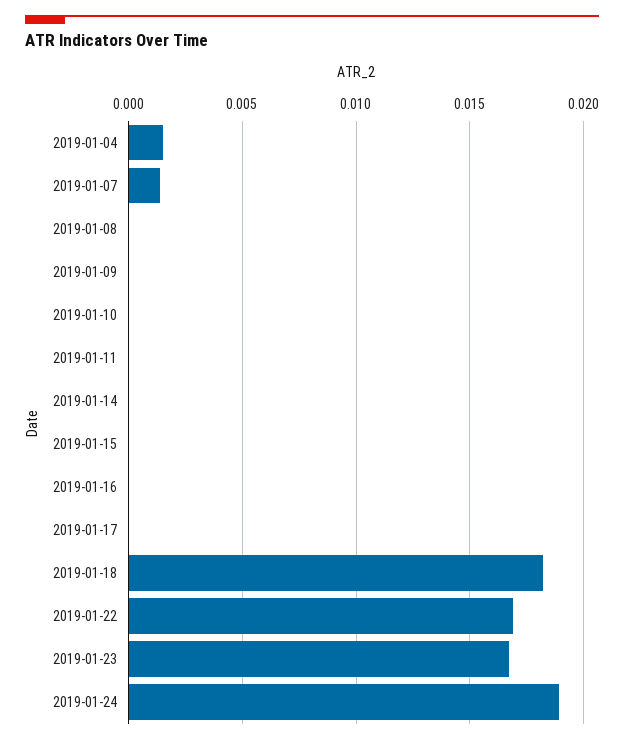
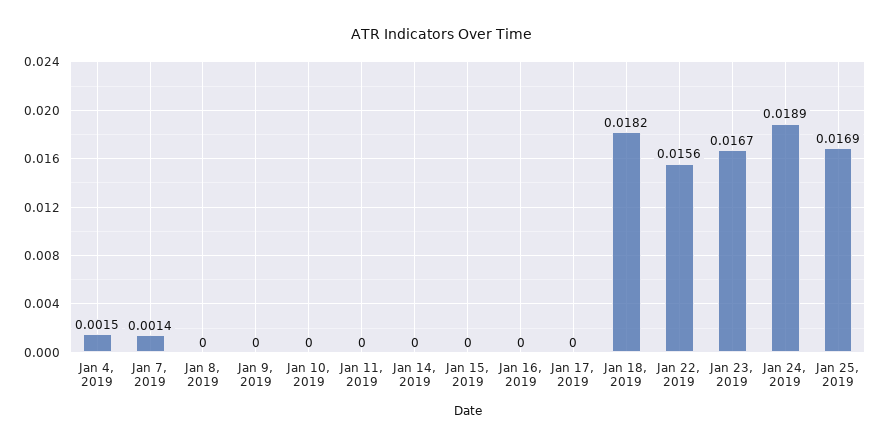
2019-01-22: 0.017 -> 0.0156
Jan 25, 2019: none -> 0.0169

